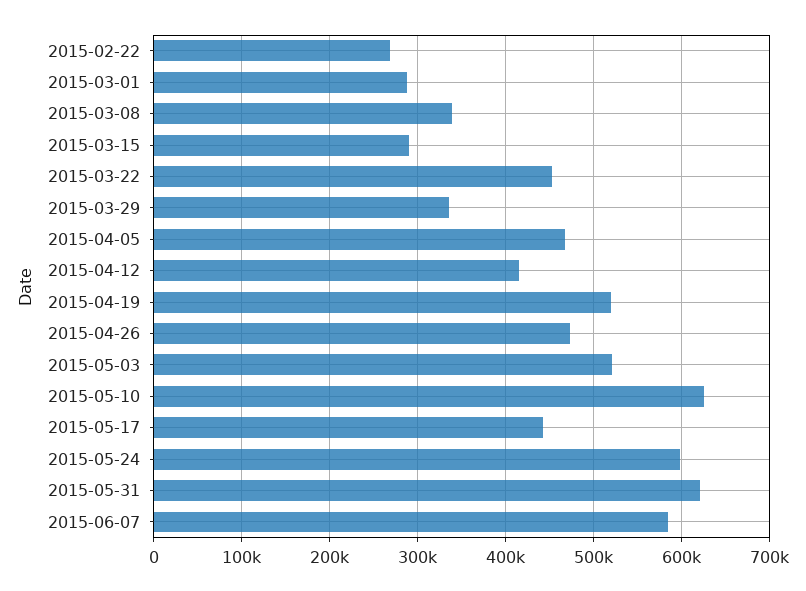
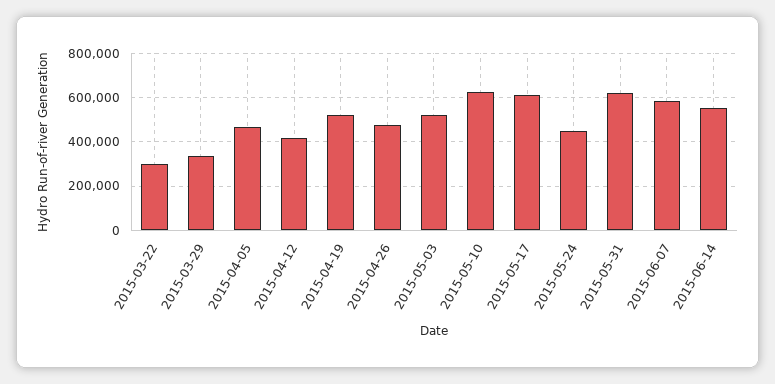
2015-02-22: 270000 -> none
2015-03-01: 290000 -> none
2015-03-08: 340000 -> none
2015-03-15: 290000 -> none
2015-03-22: 450000 -> 300000
2015-05-17: 440000 -> 600000
2015-05-24: 600000 -> 450000
2015-06-14: none -> 550000

